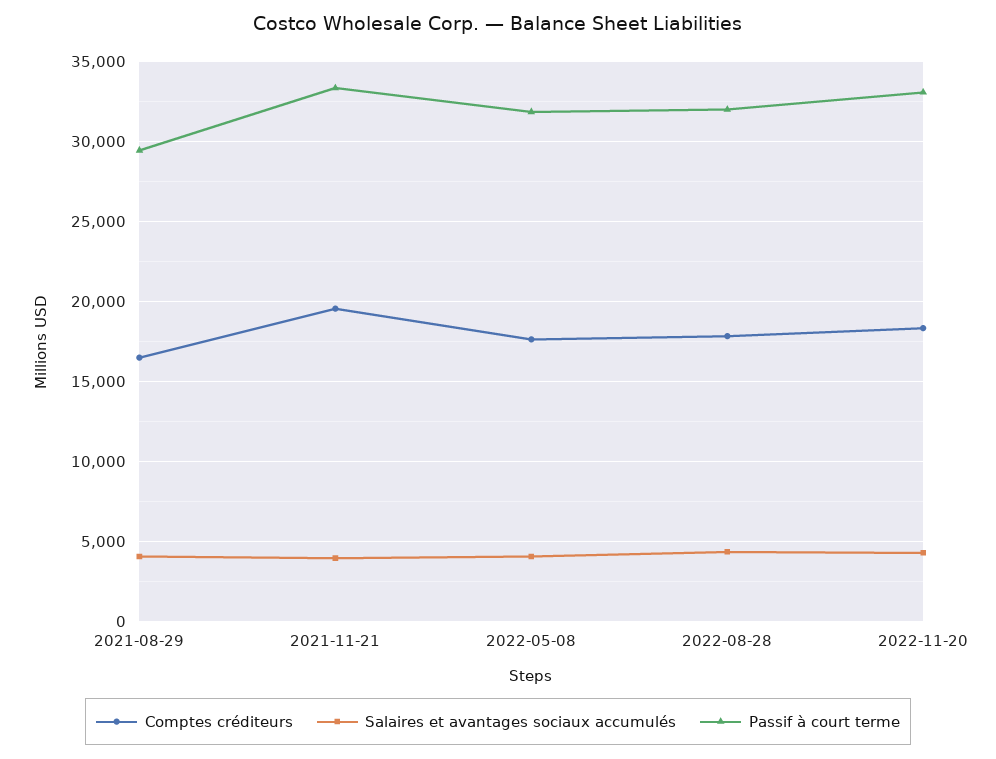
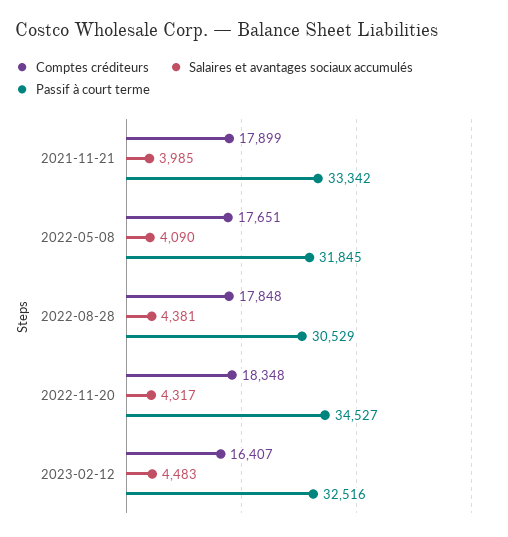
Comptes créditeurs, 2021-08-29: 16500 -> none
Salaires et avantages sociaux accumulés, 2021-08-29: 4000 -> none
Passif à court terme, 2021-08-29: 29500 -> none
Comptes créditeurs, 2021-11-21: 19500 -> 17899
Passif à court terme, 2022-08-28: 32000 -> 30529
Passif à court terme, 2022-11-20: 33000 -> 34527
Comptes créditeurs, 2023-02-12: none -> 16407
Salaires et avantages sociaux accumulés, 2023-02-12: none -> 4483
Passif à court terme, 2023-02-12: none -> 32516

